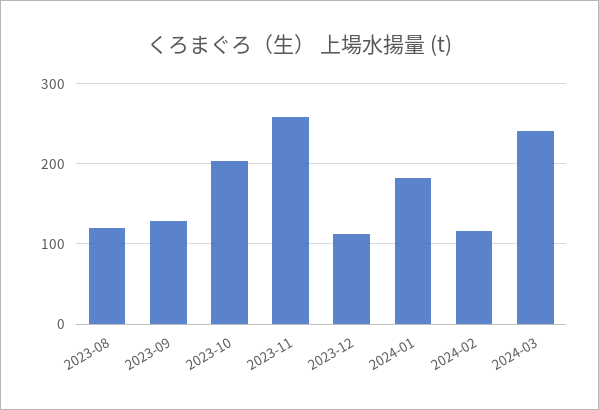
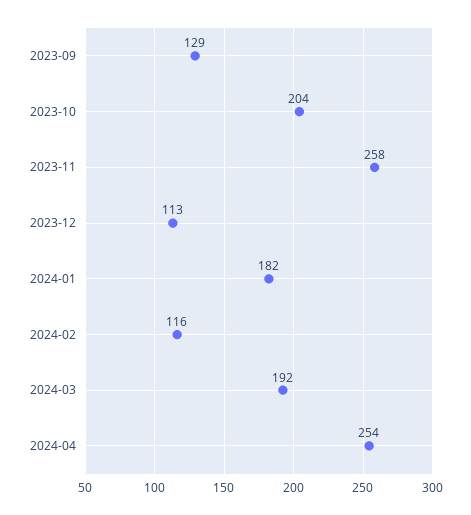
2023-08: 120 -> none
2024-03: 240 -> 192
2024-04: none -> 254

